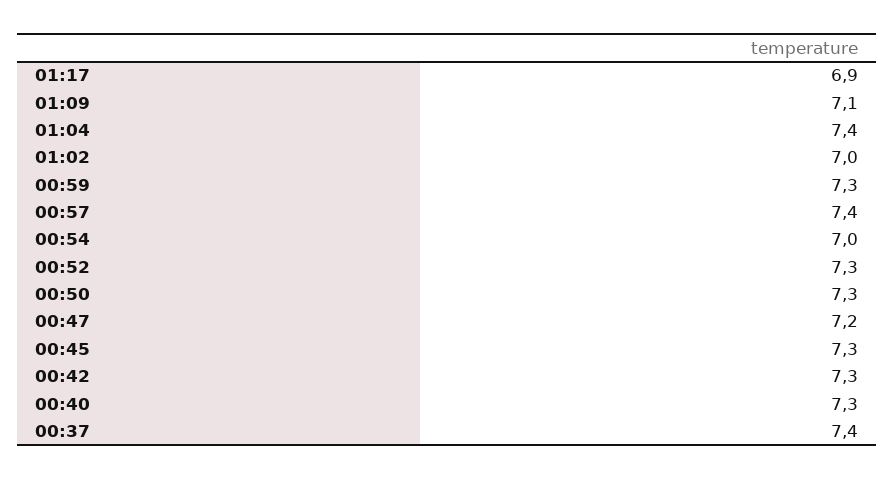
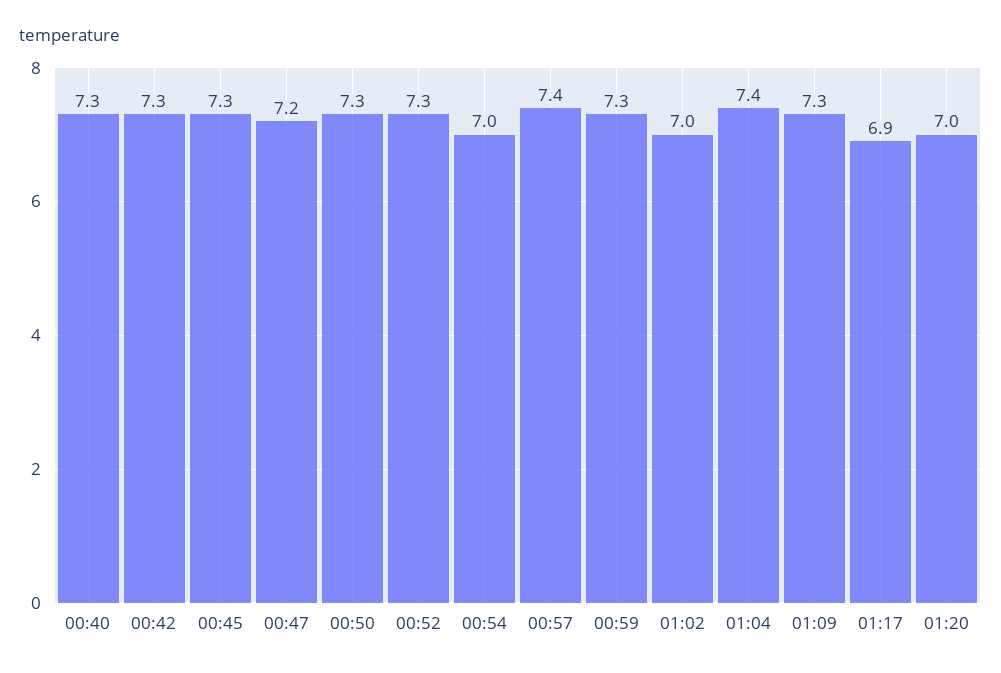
01:09: 7.1 -> 7.3
00:37: 7.4 -> none
01:20: none -> 7

